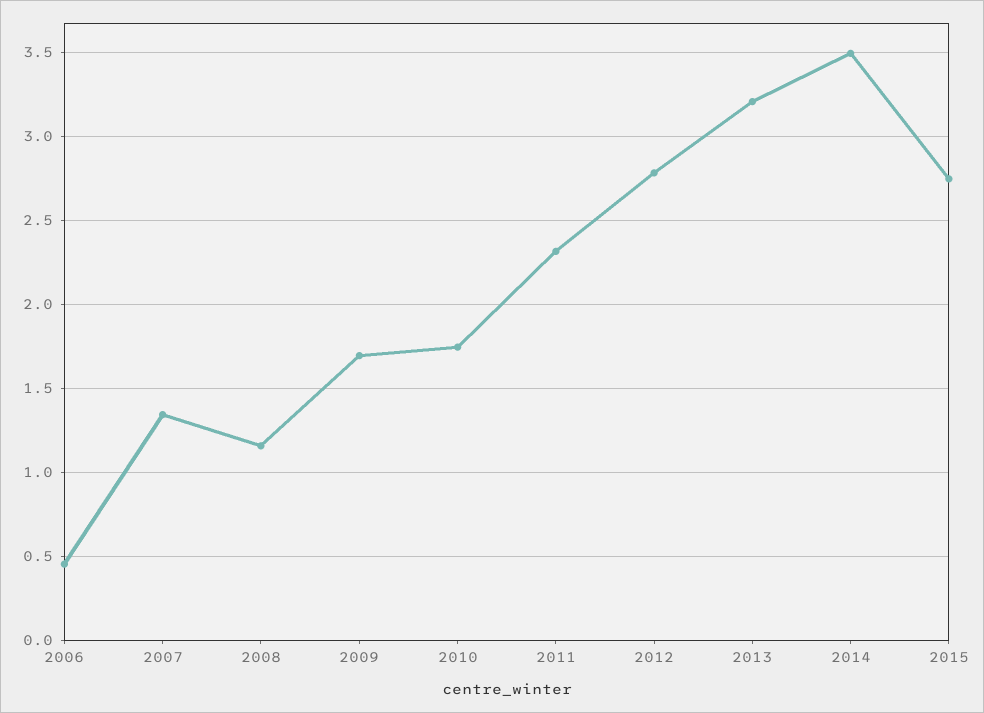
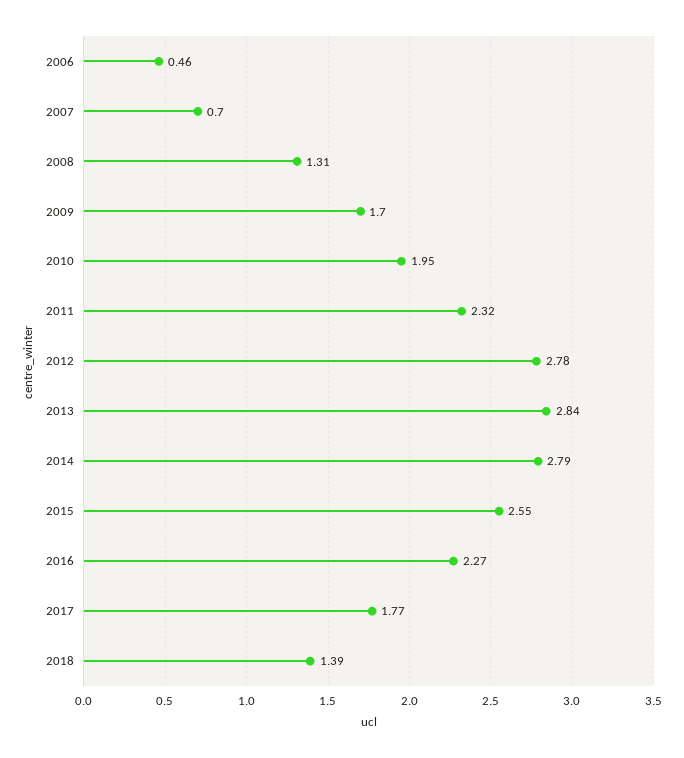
2007: 1.35 -> 0.7
2008: 1.15 -> 1.31
2010: 1.75 -> 1.95
2013: 3.2 -> 2.84
2014: 3.5 -> 2.79
2015: 2.75 -> 2.55
2016: none -> 2.27
2017: none -> 1.77
2018: none -> 1.39

